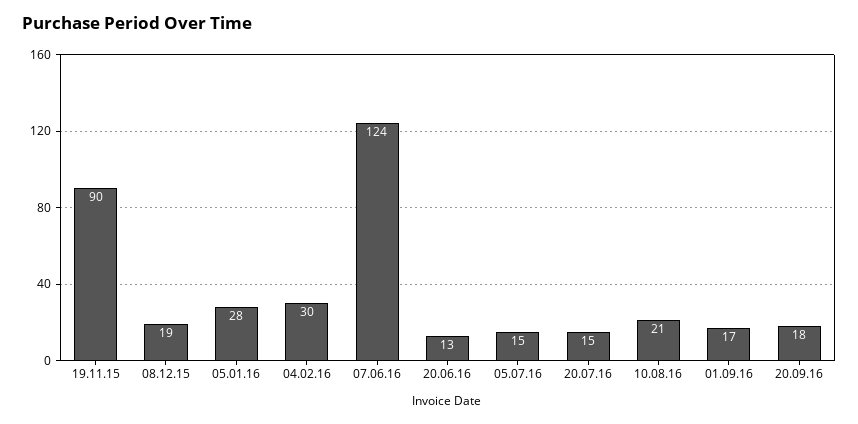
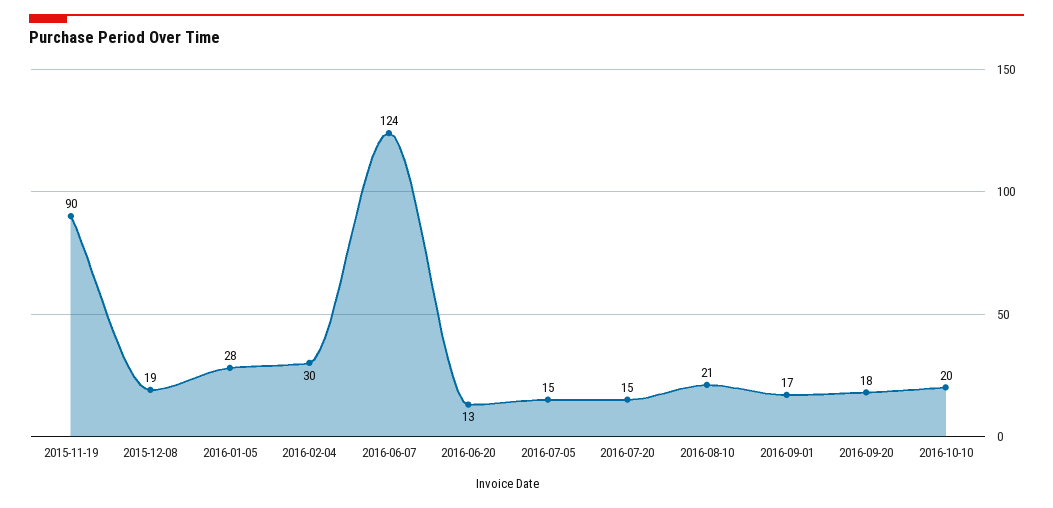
2016-10-10: none -> 20

